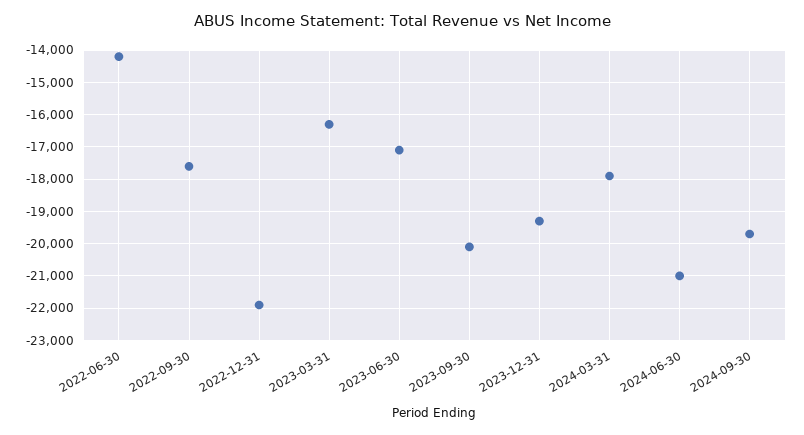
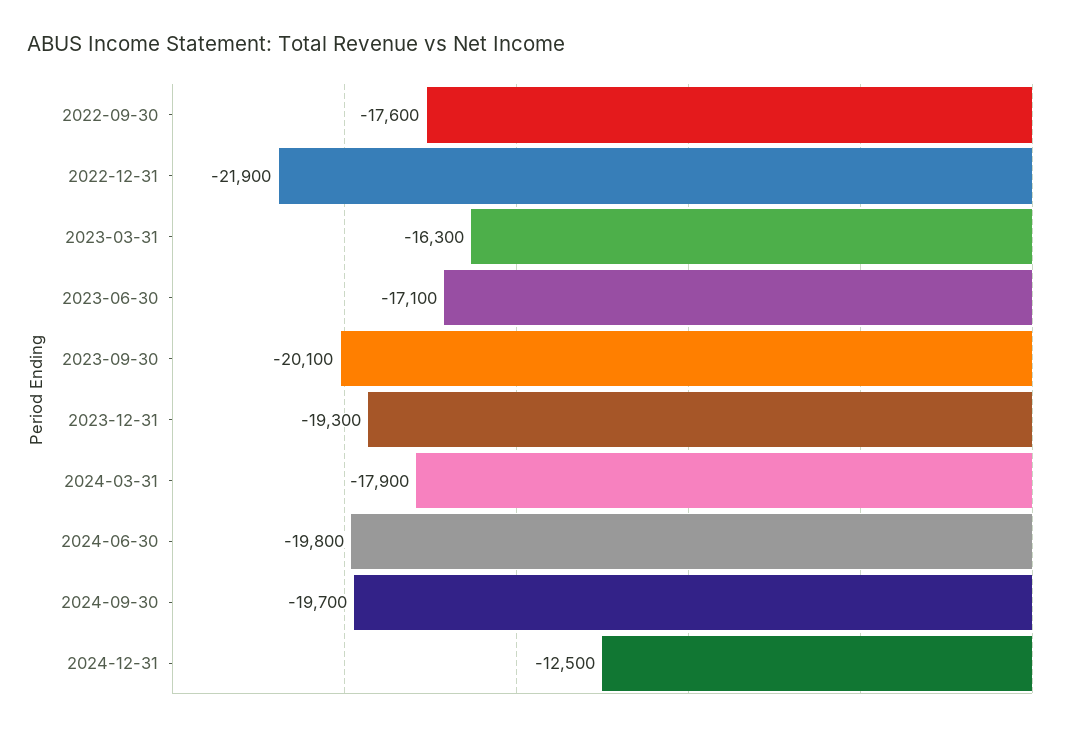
2022-06-30: -14200 -> none
2024-06-30: -21000 -> -19800
2024-12-31: none -> -12500

